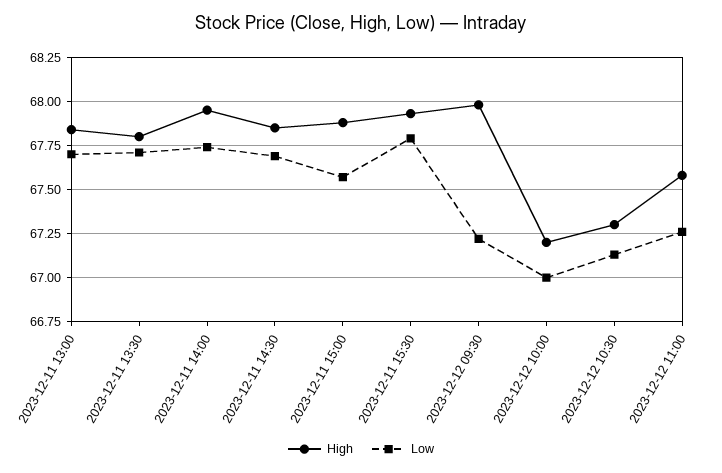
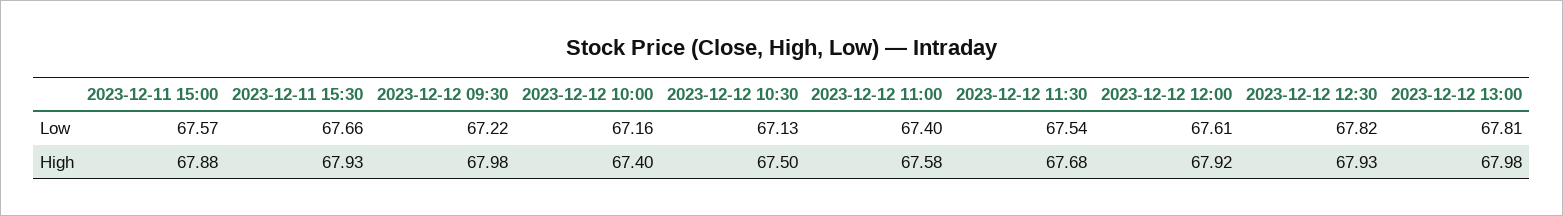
High, 2023-12-11 13:00: 67.85 -> none
Low, 2023-12-11 13:00: 67.7 -> none
High, 2023-12-11 13:30: 67.8 -> none
Low, 2023-12-11 13:30: 67.7 -> none
High, 2023-12-11 14:00: 67.95 -> none
Low, 2023-12-11 14:00: 67.75 -> none
High, 2023-12-11 14:30: 67.85 -> none
Low, 2023-12-11 14:30: 67.7 -> none
Low, 2023-12-11 15:30: 67.8 -> 67.66
High, 2023-12-12 10:00: 67.2 -> 67.4
Low, 2023-12-12 10:00: 67 -> 67.16
High, 2023-12-12 10:30: 67.3 -> 67.5
Low, 2023-12-12 11:00: 67.25 -> 67.4
Low, 2023-12-12 11:30: none -> 67.54
Low, 2023-12-12 12:00: none -> 67.61
Low, 2023-12-12 12:30: none -> 67.82
Low, 2023-12-12 13:00: none -> 67.81
High, 2023-12-12 11:30: none -> 67.68
High, 2023-12-12 12:00: none -> 67.92
High, 2023-12-12 12:30: none -> 67.93
High, 2023-12-12 13:00: none -> 67.98

